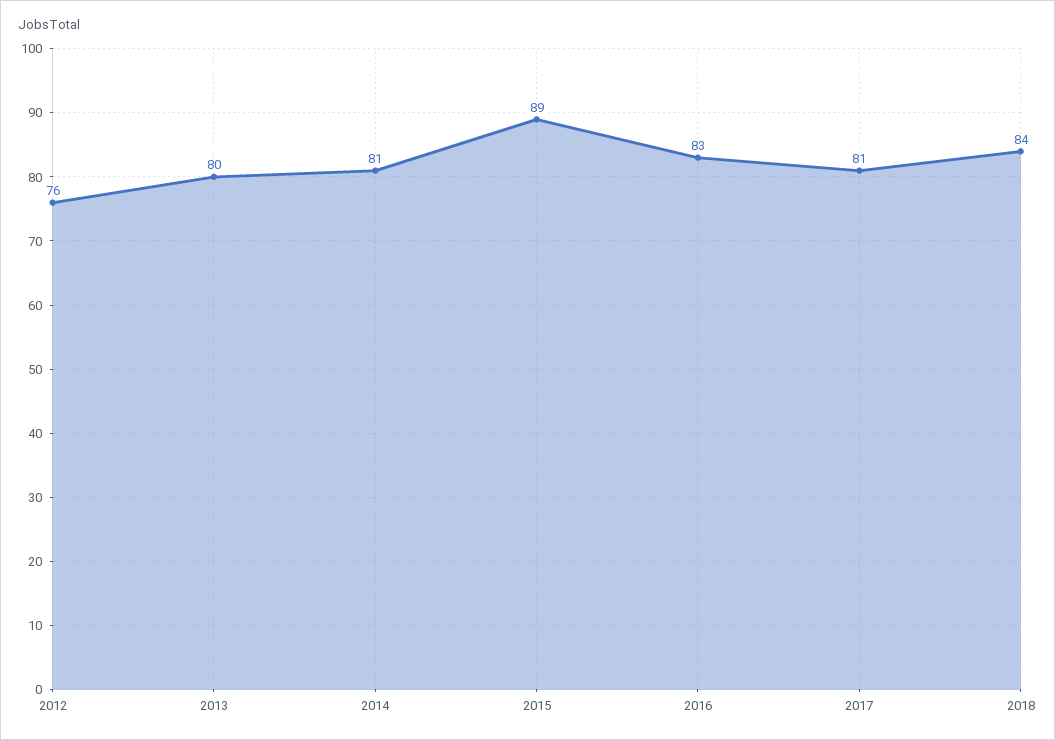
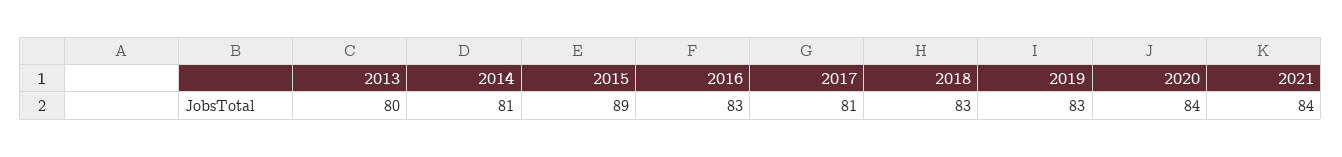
2012: 76 -> none
2018: 84 -> 83
2019: none -> 83
2020: none -> 84
2021: none -> 84

